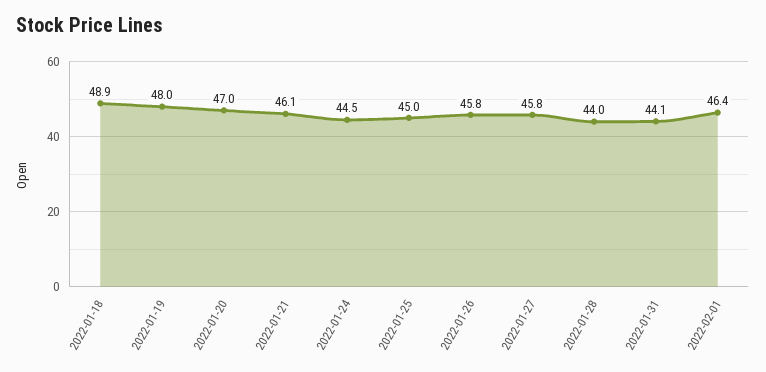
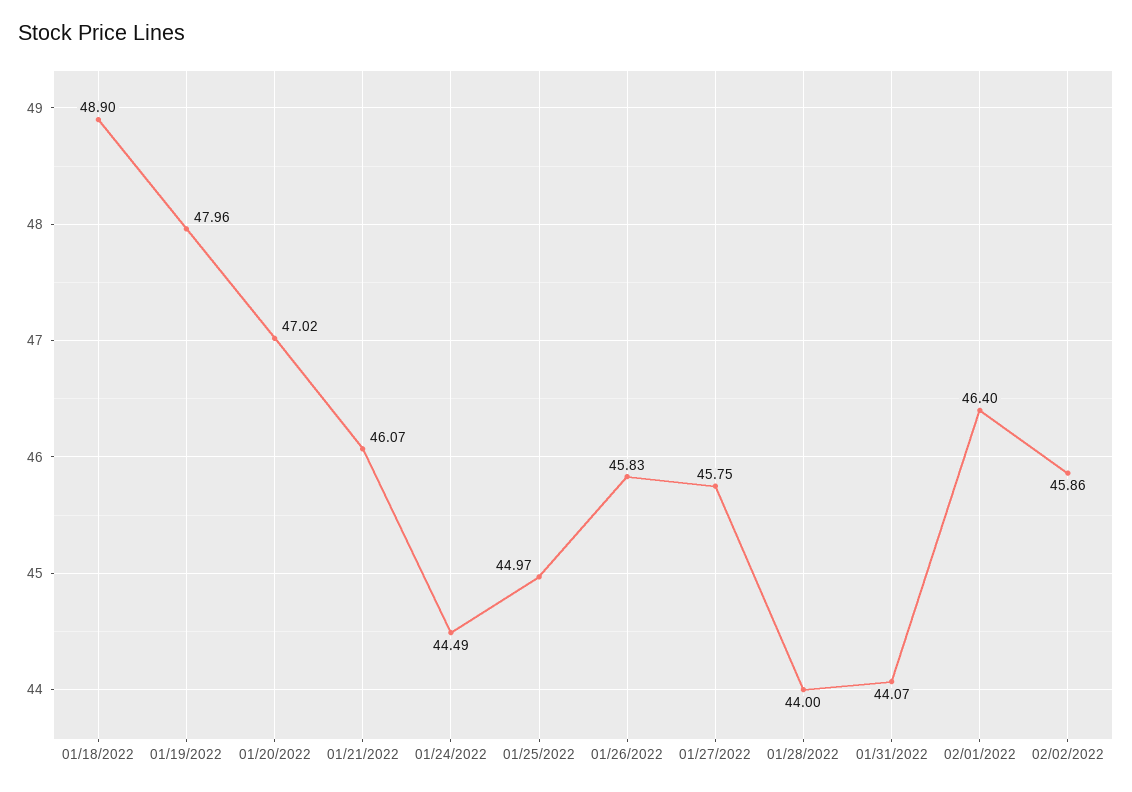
02/02/2022: none -> 45.86

